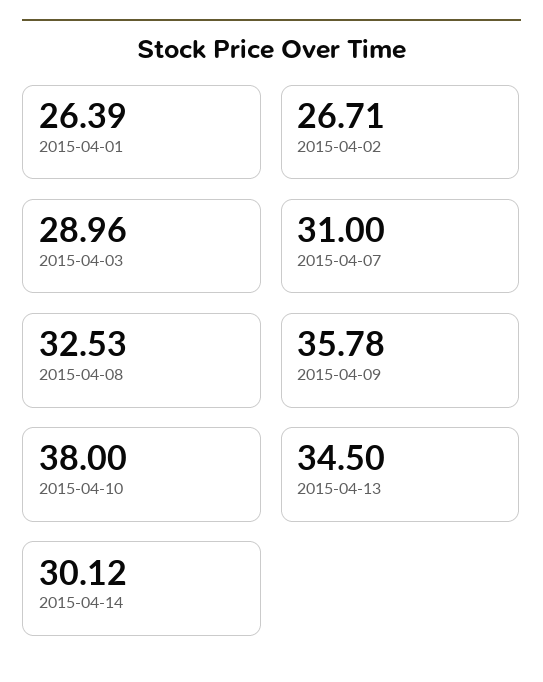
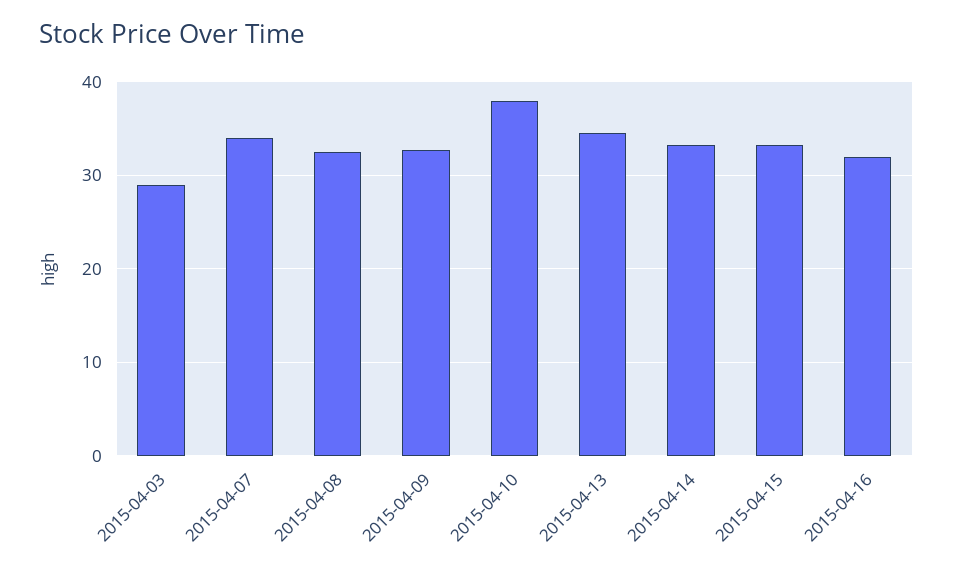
2015-04-01: 26.39 -> none
2015-04-02: 26.71 -> none
2015-04-07: 31 -> 34
2015-04-09: 35.78 -> 33
2015-04-14: 30.12 -> 33
2015-04-15: none -> 33
2015-04-16: none -> 32

